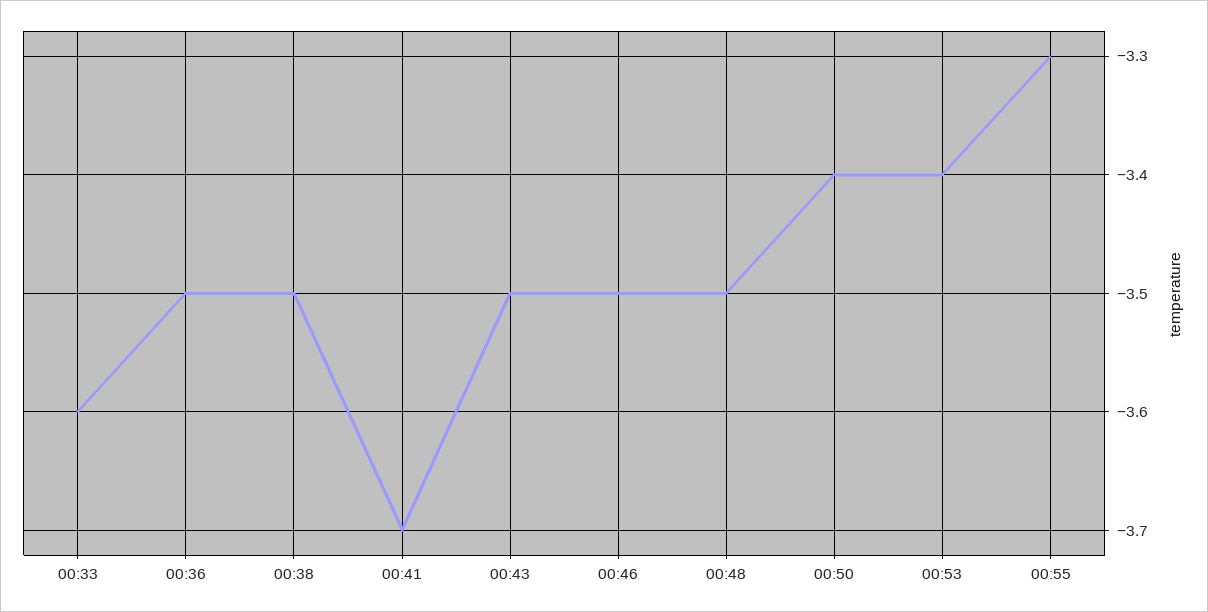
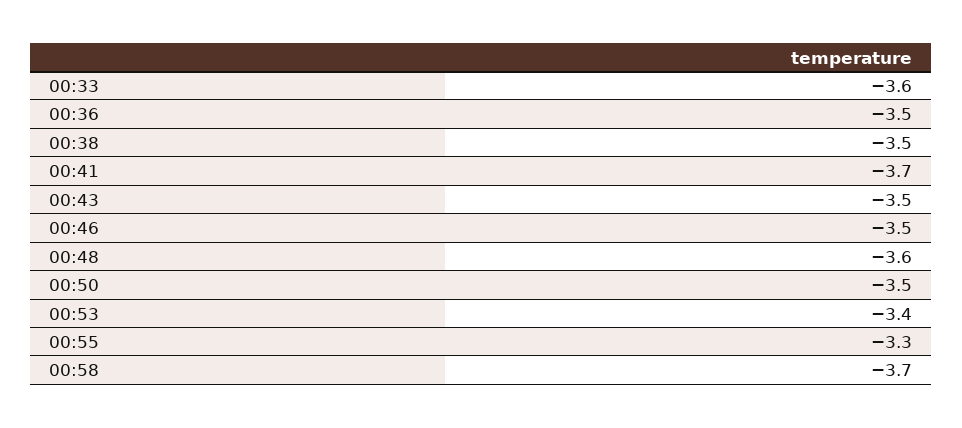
00:48: -3.5 -> -3.6
00:50: -3.4 -> -3.5
00:58: none -> -3.7

